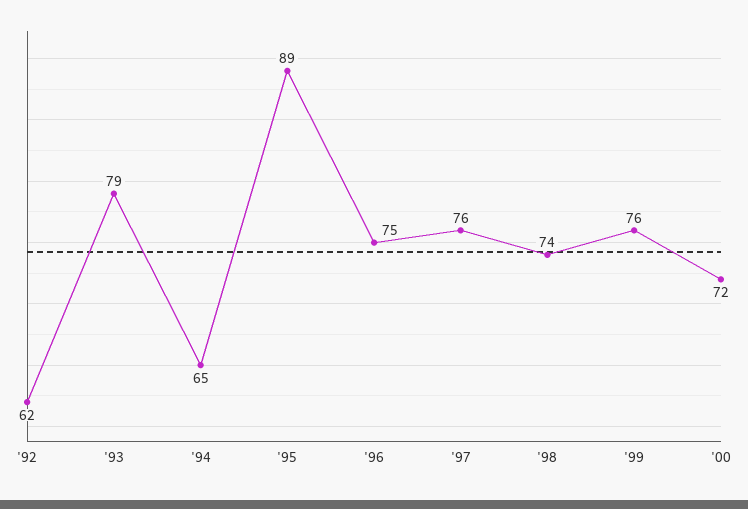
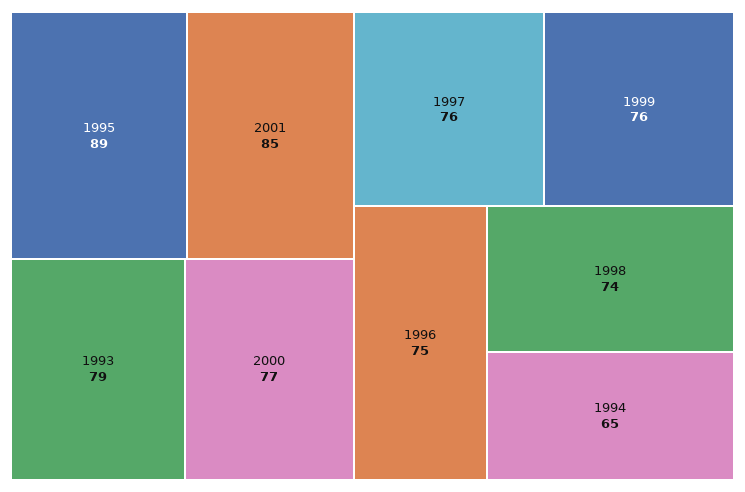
'92: 62 -> none
'00: 72 -> 77
2001: none -> 85

